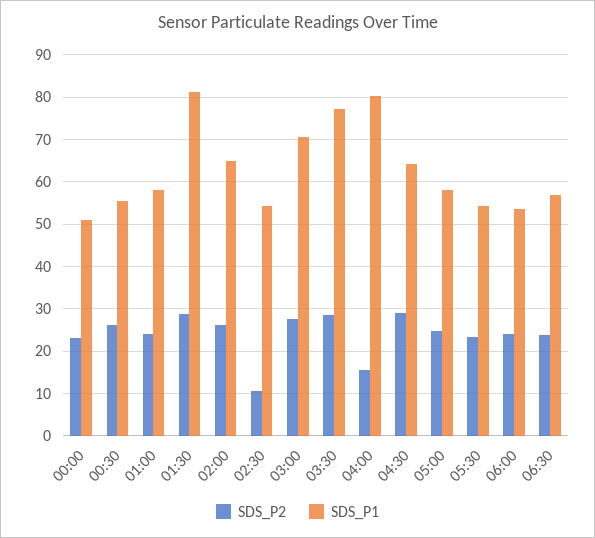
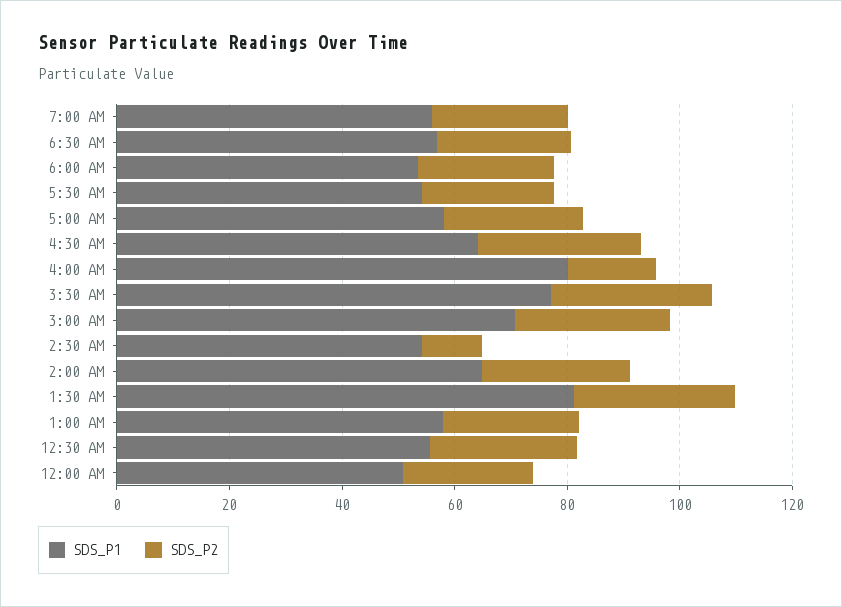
SDS_P1, 7:00 AM: none -> 55
SDS_P2, 7:00 AM: none -> 25

